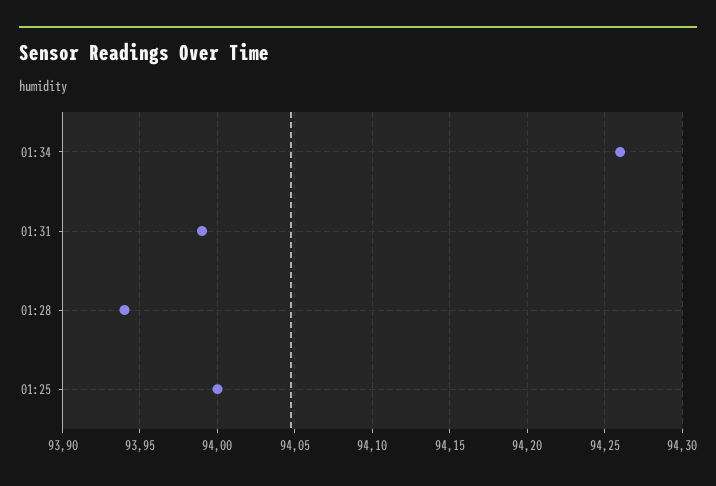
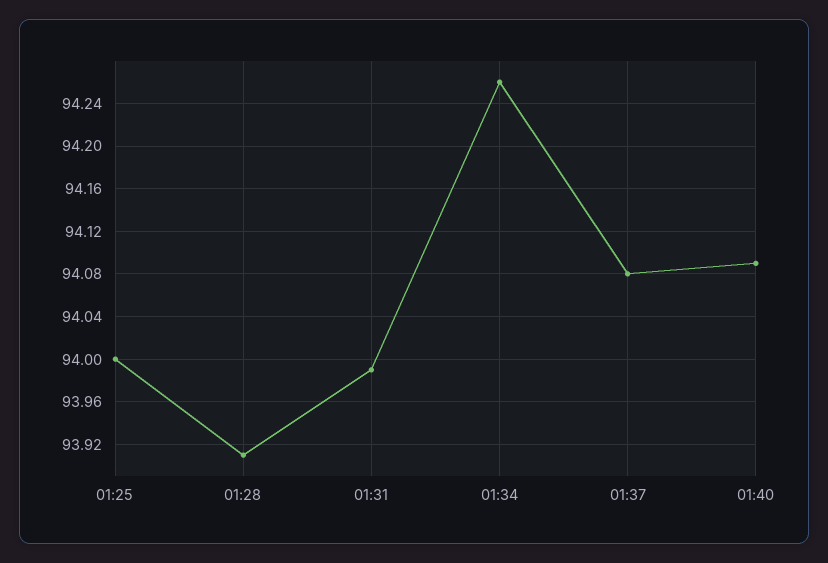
01:28: 93.94 -> 93.91
01:37: none -> 94.08
01:40: none -> 94.09

